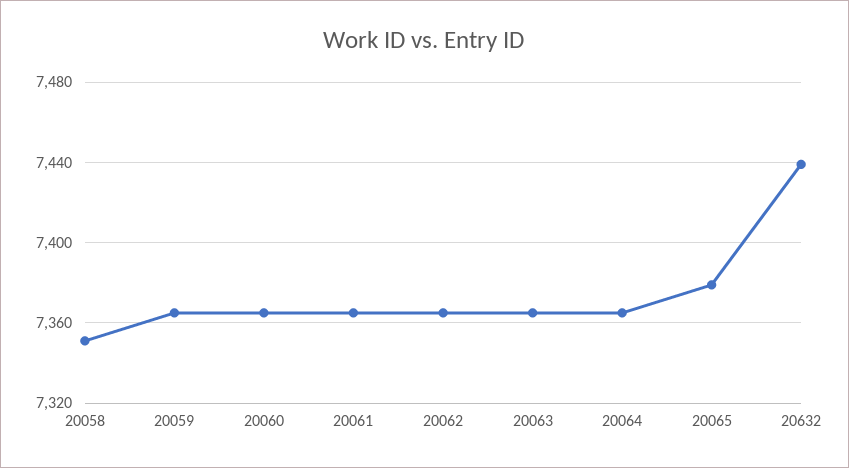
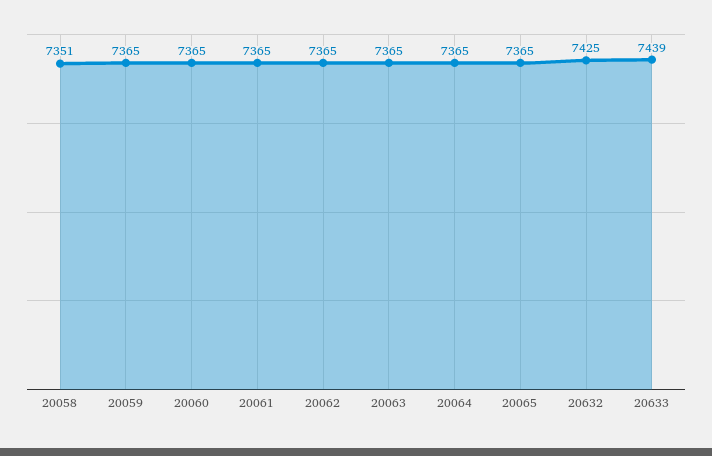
20065: 7380 -> 7365
20632: 7440 -> 7425
20633: none -> 7439

